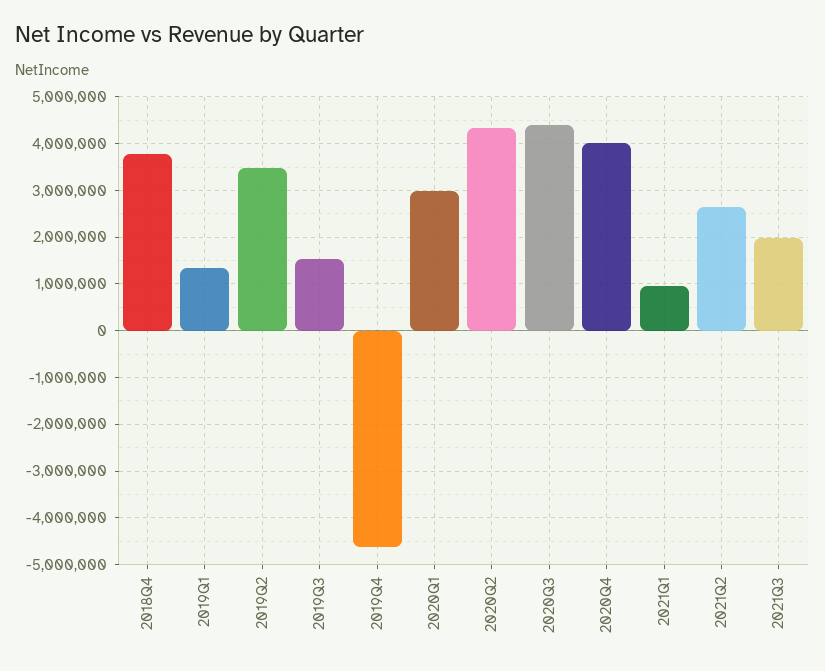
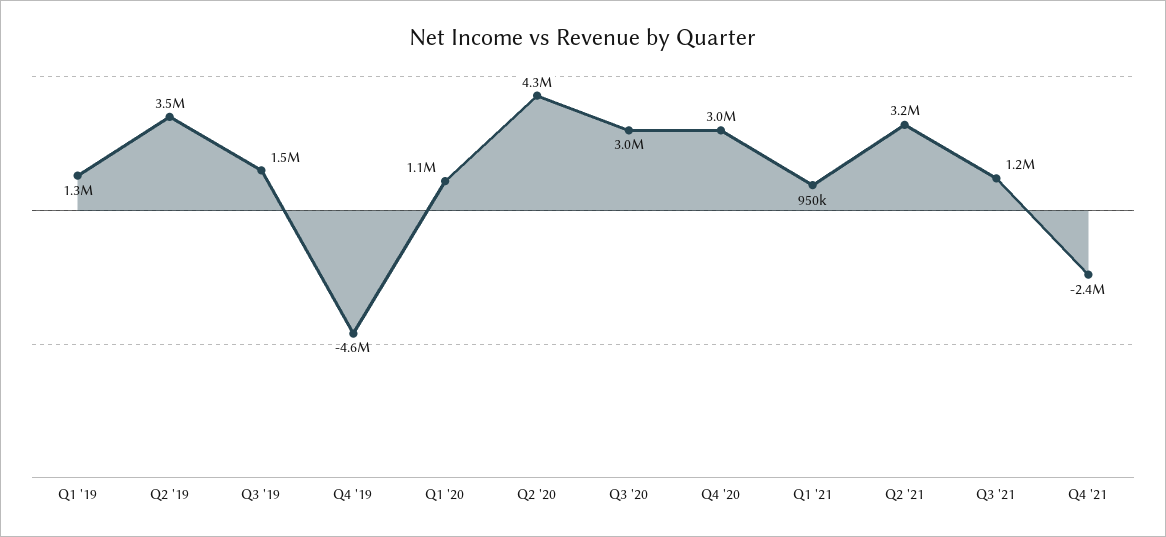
2018Q4: 3800000 -> none
2020Q1: 3000000 -> 1100000
2020Q3: 4400000 -> 3000000
2020Q4: 4000000 -> 3000000
2021Q2: 2600000 -> 3200000
2021Q3: 2000000 -> 1200000
Q4 '21: none -> -2400000

